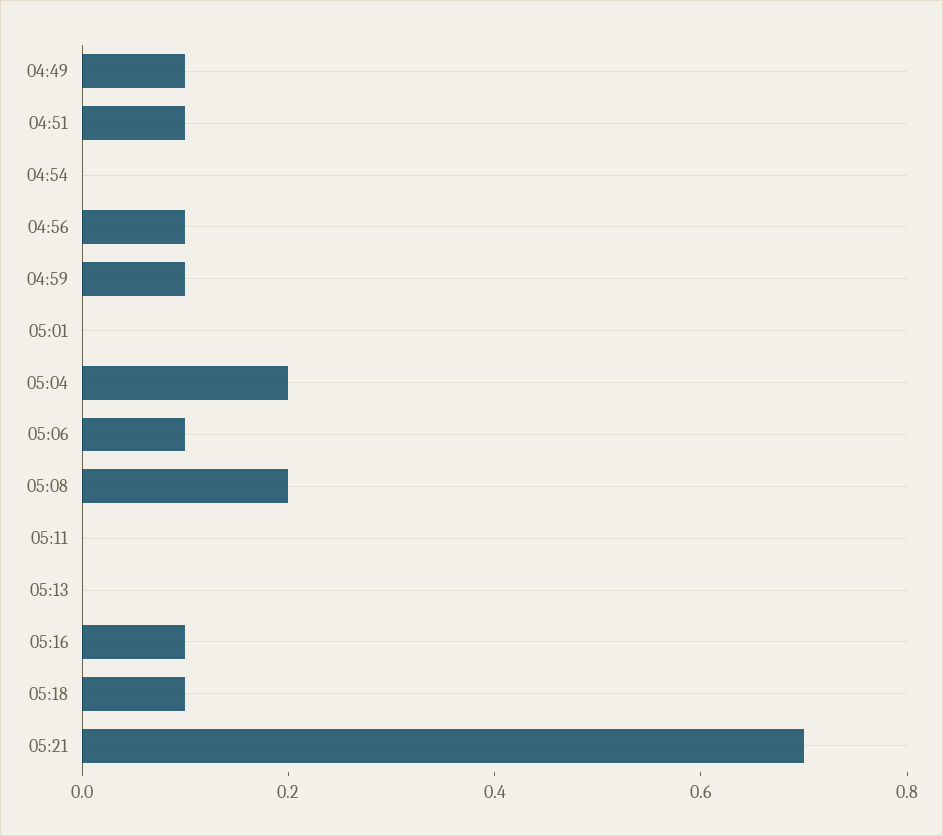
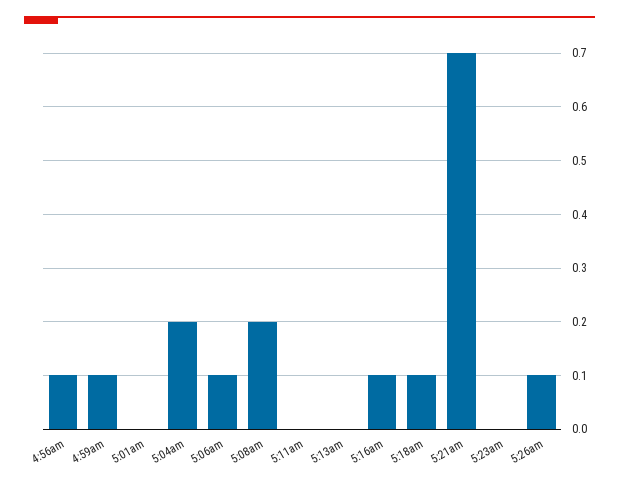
04:49: 0.1 -> none
04:51: 0.1 -> none
04:54: 0 -> none
5:23am: none -> 0
5:26am: none -> 0.1

